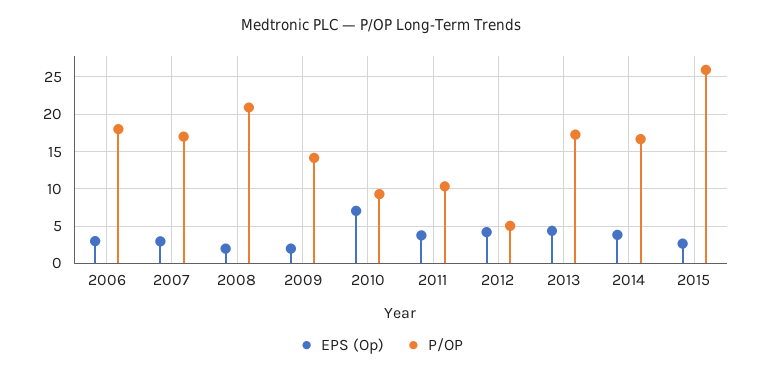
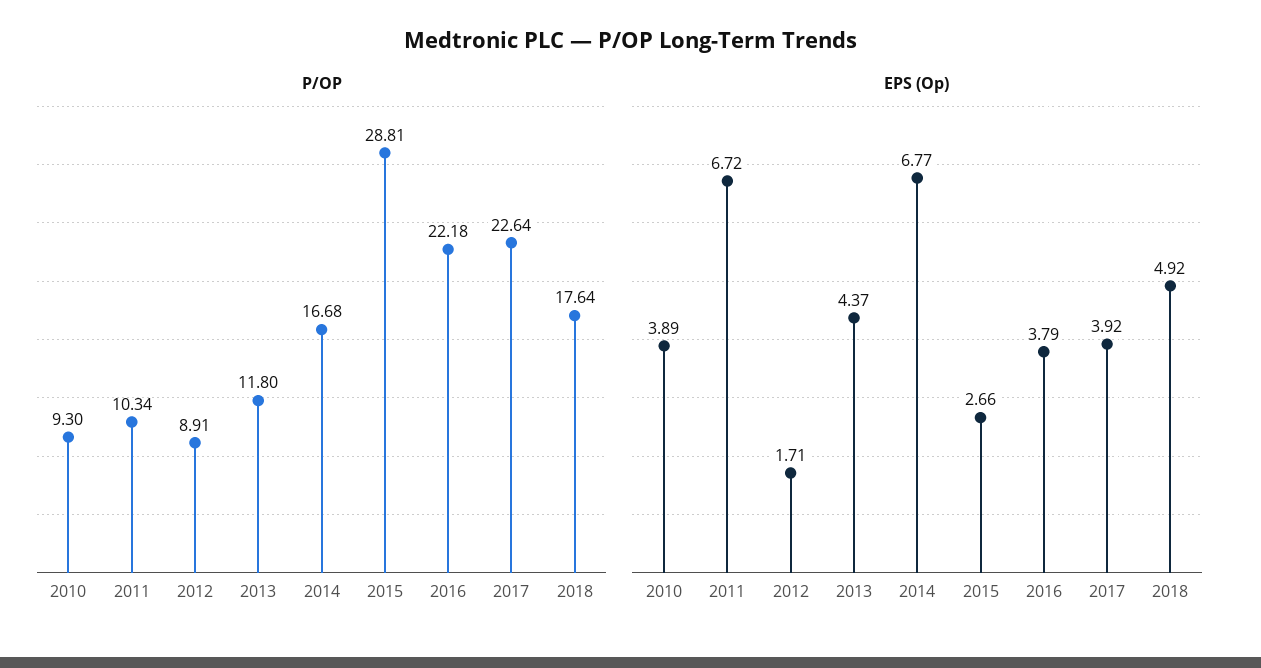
EPS (Op), 2006: 3 -> none
P/OP, 2006: 18 -> none
EPS (Op), 2007: 3 -> none
P/OP, 2007: 17 -> none
EPS (Op), 2008: 2 -> none
P/OP, 2008: 21 -> none
EPS (Op), 2009: 2 -> none
P/OP, 2009: 14 -> none
EPS (Op), 2010: 7 -> 3.89
EPS (Op), 2011: 4 -> 6.72
EPS (Op), 2012: 4 -> 1.71
P/OP, 2012: 5 -> 8.91
P/OP, 2013: 17 -> 11.8
EPS (Op), 2014: 4 -> 6.77
P/OP, 2015: 26 -> 28.81
P/OP, 2016: none -> 22.18
P/OP, 2017: none -> 22.64
P/OP, 2018: none -> 17.64
EPS (Op), 2016: none -> 3.79
EPS (Op), 2017: none -> 3.92
EPS (Op), 2018: none -> 4.92

